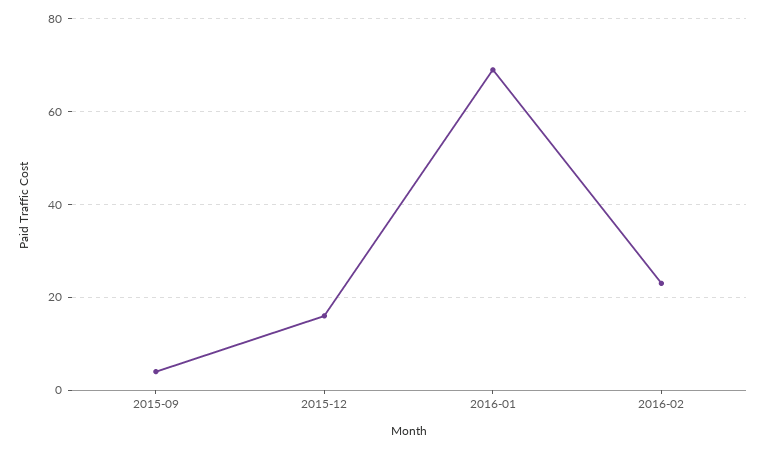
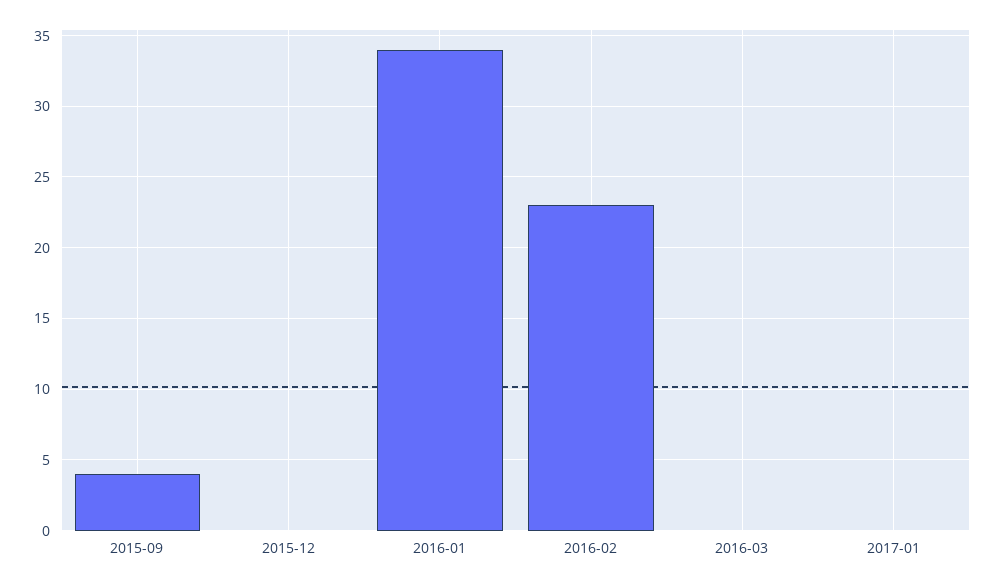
2015-12: 15 -> 0
2016-01: 70 -> 34
2016-03: none -> 0
2017-01: none -> 0

